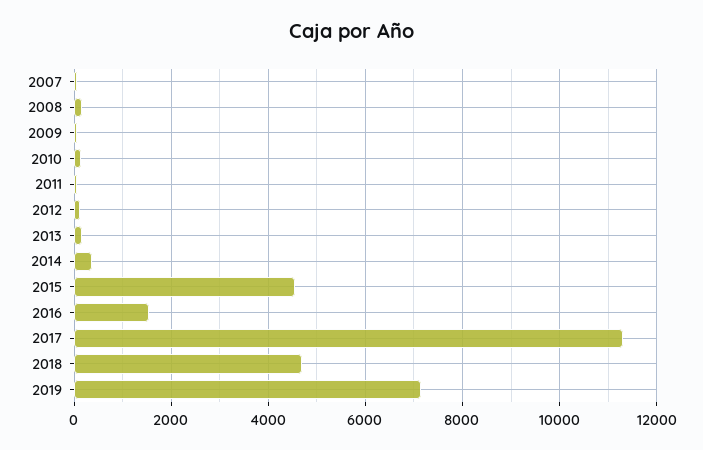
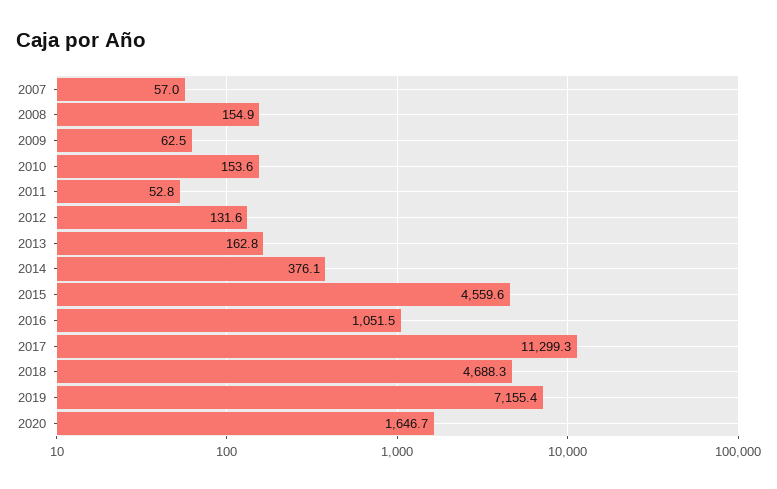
2016: 1600 -> 1051.5
2020: none -> 1646.7

